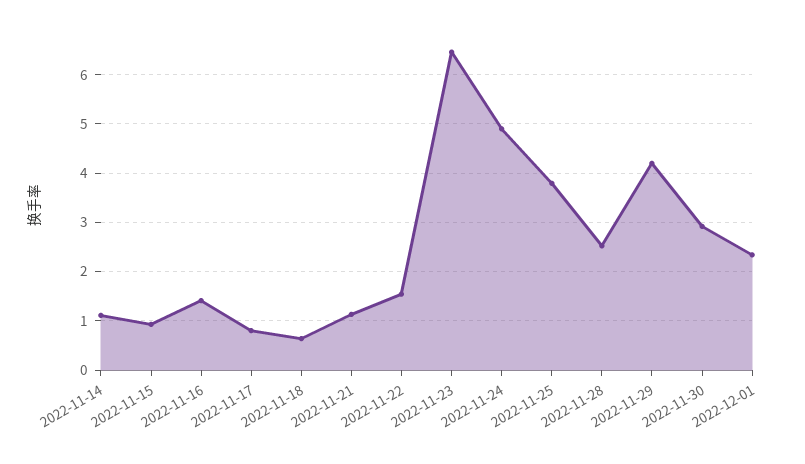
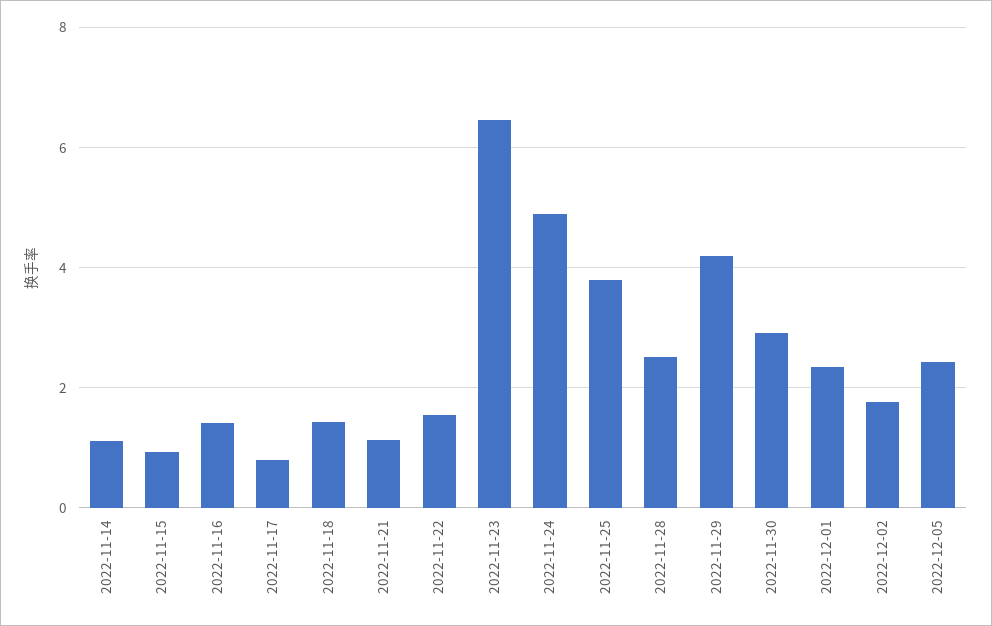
2022-11-18: 0.6 -> 1.4
2022-12-02: none -> 1.8
2022-12-05: none -> 2.4

